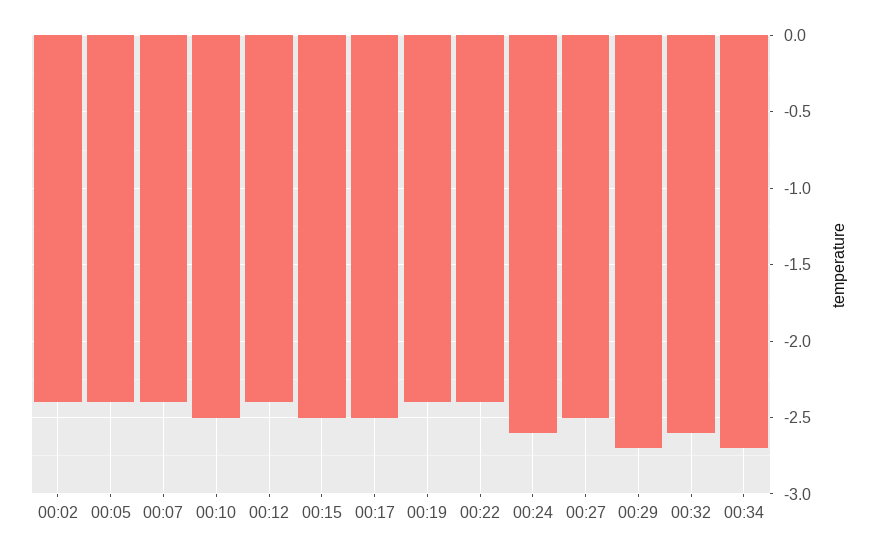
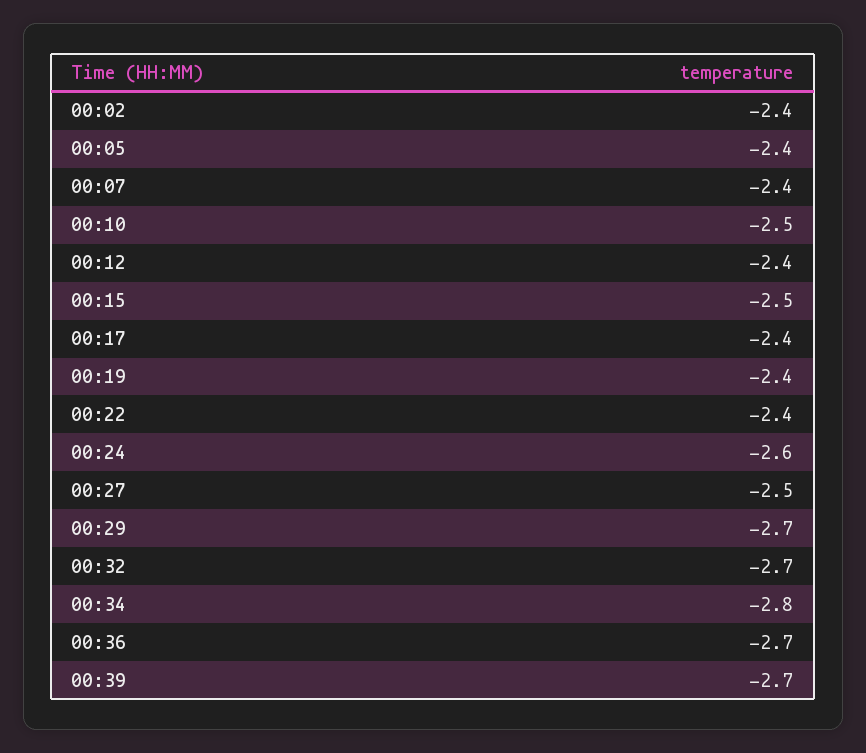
00:17: -2.5 -> -2.4
00:32: -2.6 -> -2.7
00:34: -2.7 -> -2.8
00:36: none -> -2.7
00:39: none -> -2.7

